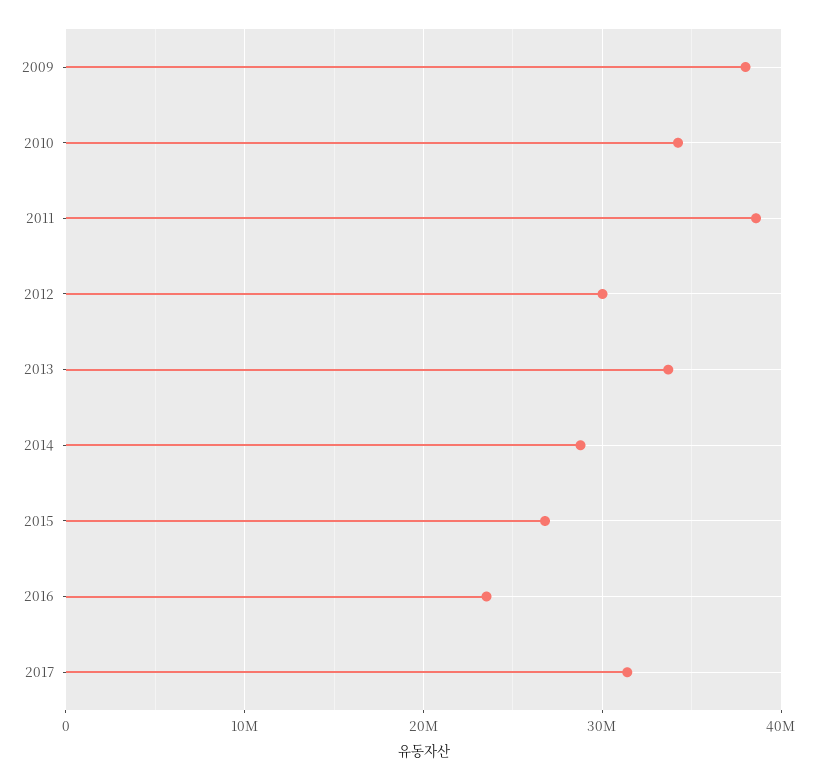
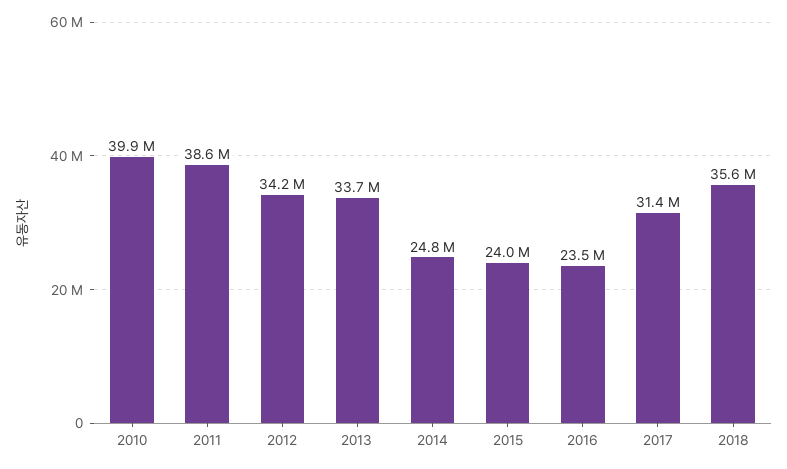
2009: 38000000 -> none
2010: 34000000 -> 39900000
2012: 30000000 -> 34200000
2014: 29000000 -> 24800000
2015: 27000000 -> 24000000
2018: none -> 35600000

